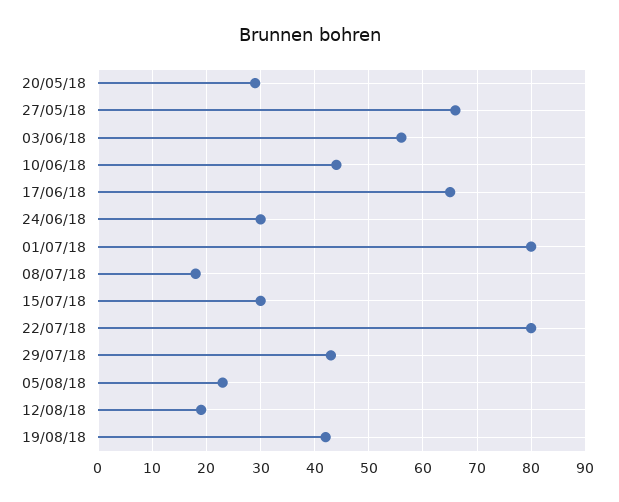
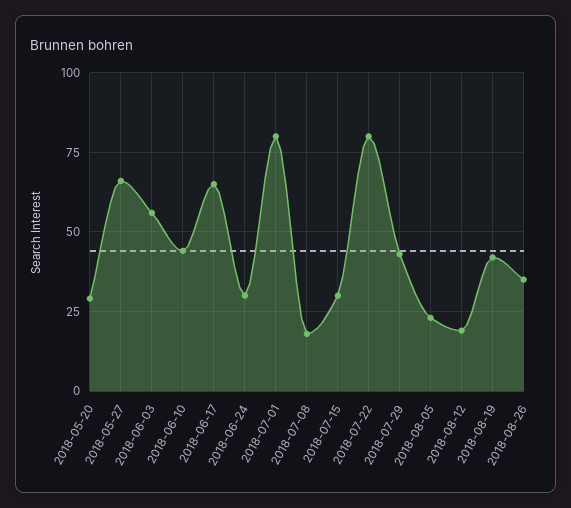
2018-08-26: none -> 35

